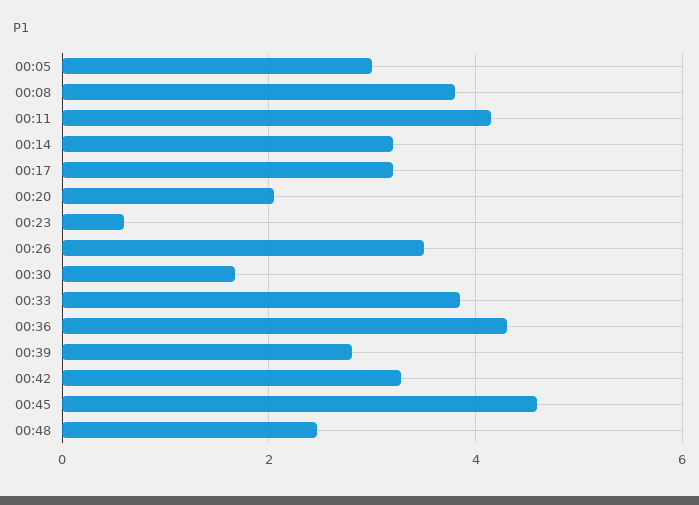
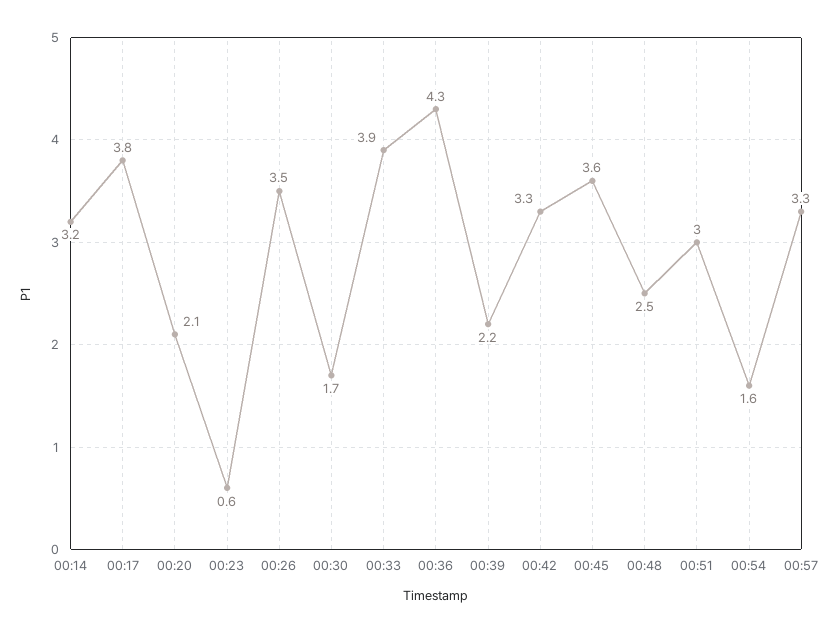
00:05: 3 -> none
00:08: 3.8 -> none
00:11: 4.2 -> none
00:17: 3.2 -> 3.8
00:39: 2.8 -> 2.2
00:45: 4.6 -> 3.6
00:51: none -> 3
00:54: none -> 1.6
00:57: none -> 3.3

